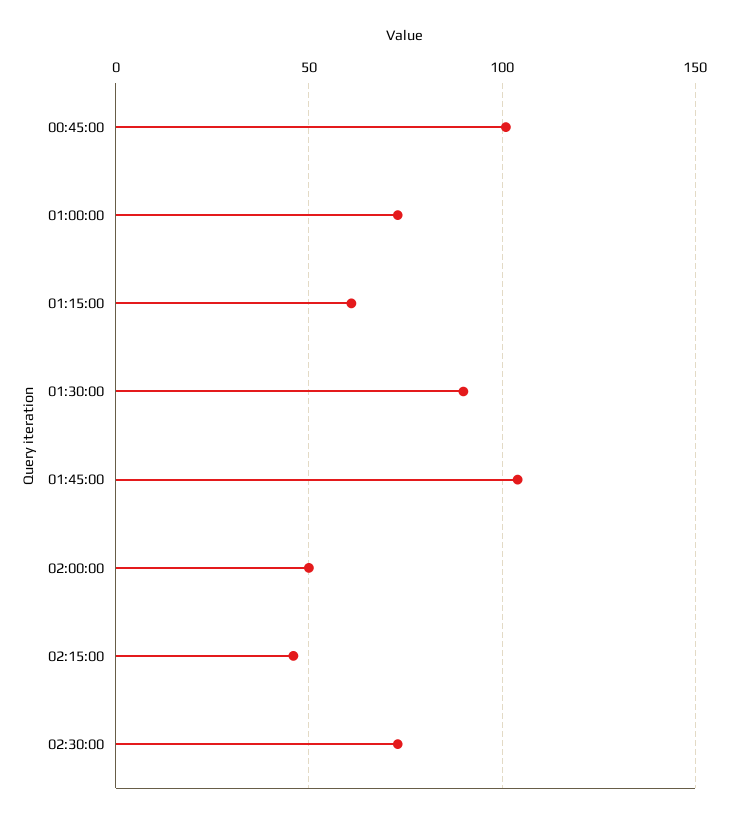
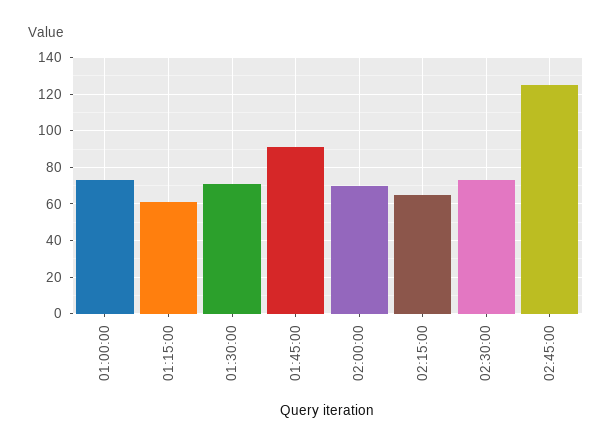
00:45:00: 100 -> none
01:30:00: 90 -> 70
01:45:00: 105 -> 90
02:00:00: 50 -> 70
02:15:00: 45 -> 65
02:45:00: none -> 125

